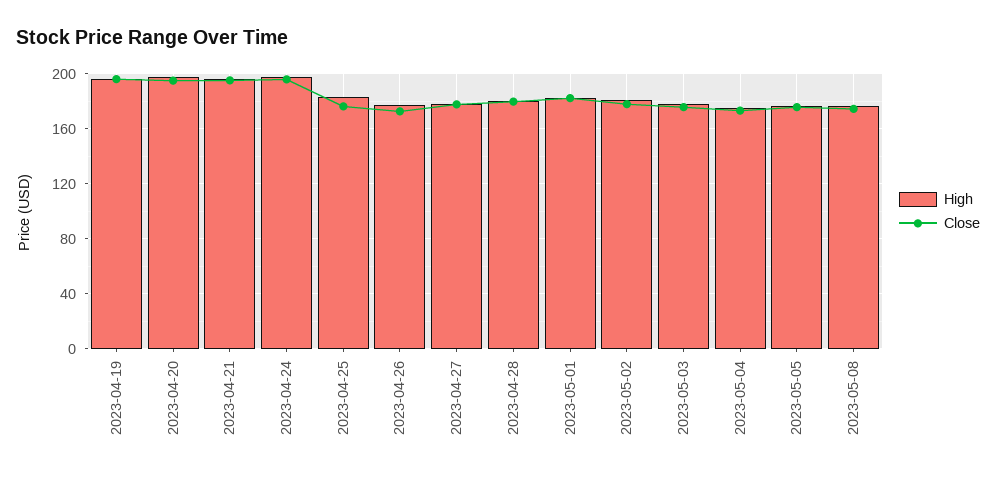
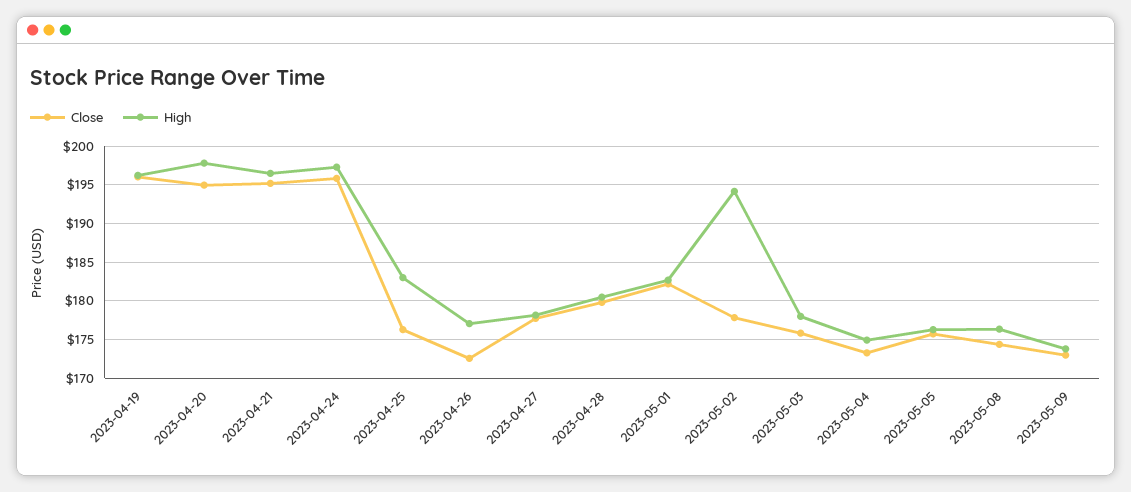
High, 2023-05-02: 180 -> 194
Close, 2023-05-09: none -> 173
High, 2023-05-09: none -> 174

